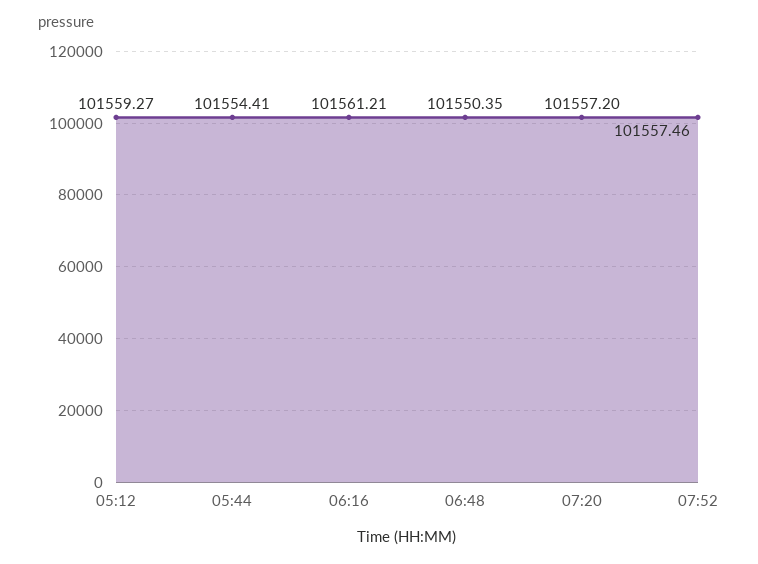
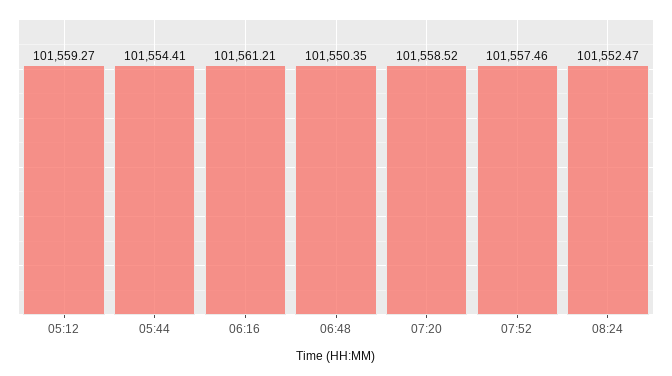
07:20: 101557.2 -> 101558.52
08:24: none -> 101552.47

